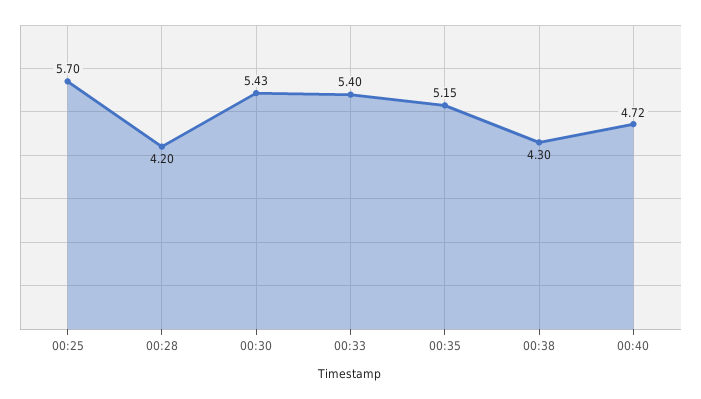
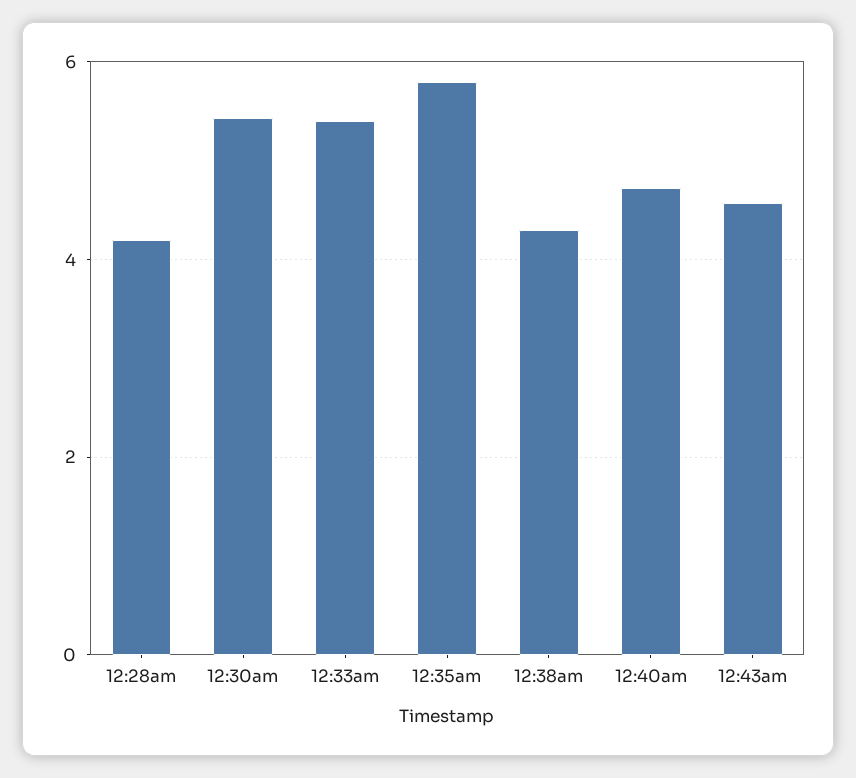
00:25: 5.7 -> none
00:35: 5.15 -> 5.8
12:43am: none -> 4.6

